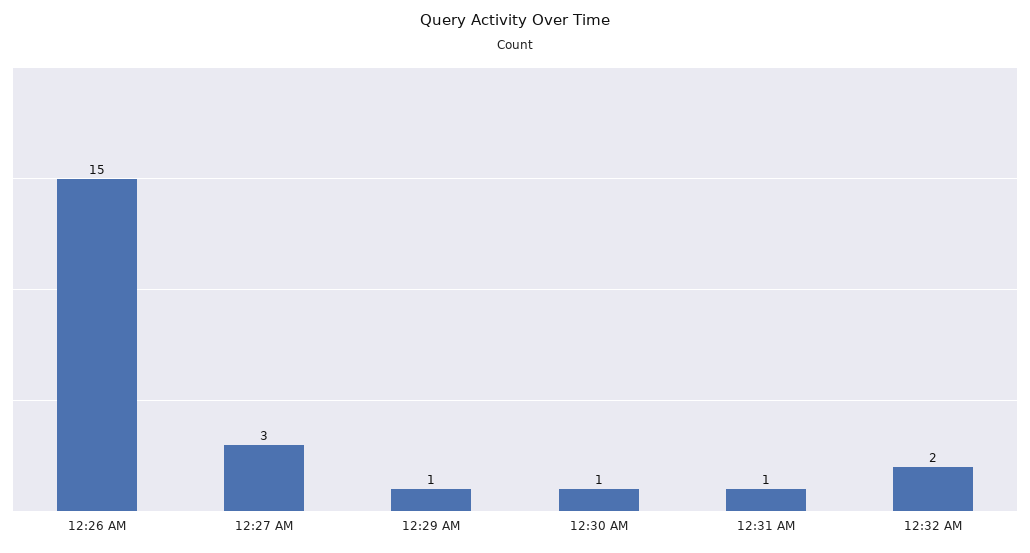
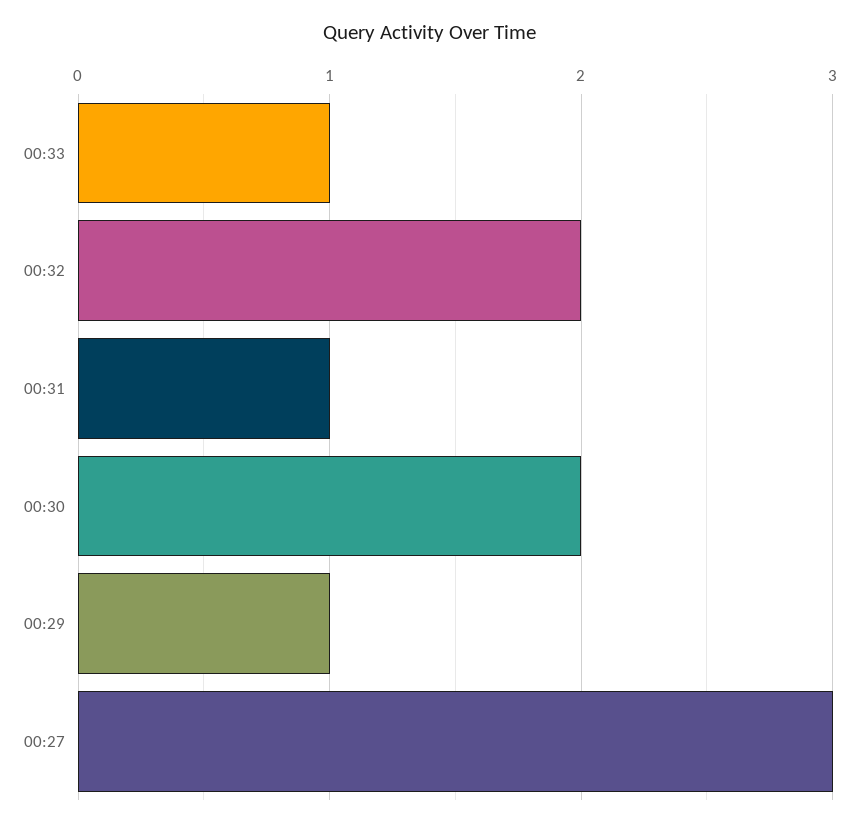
12:26 AM: 15 -> none
12:30 AM: 1 -> 2
00:33: none -> 1

